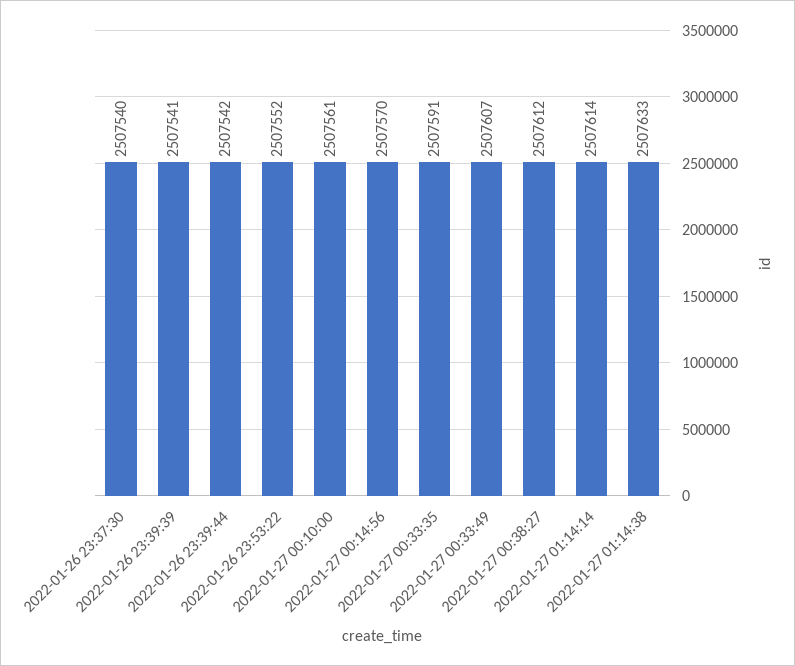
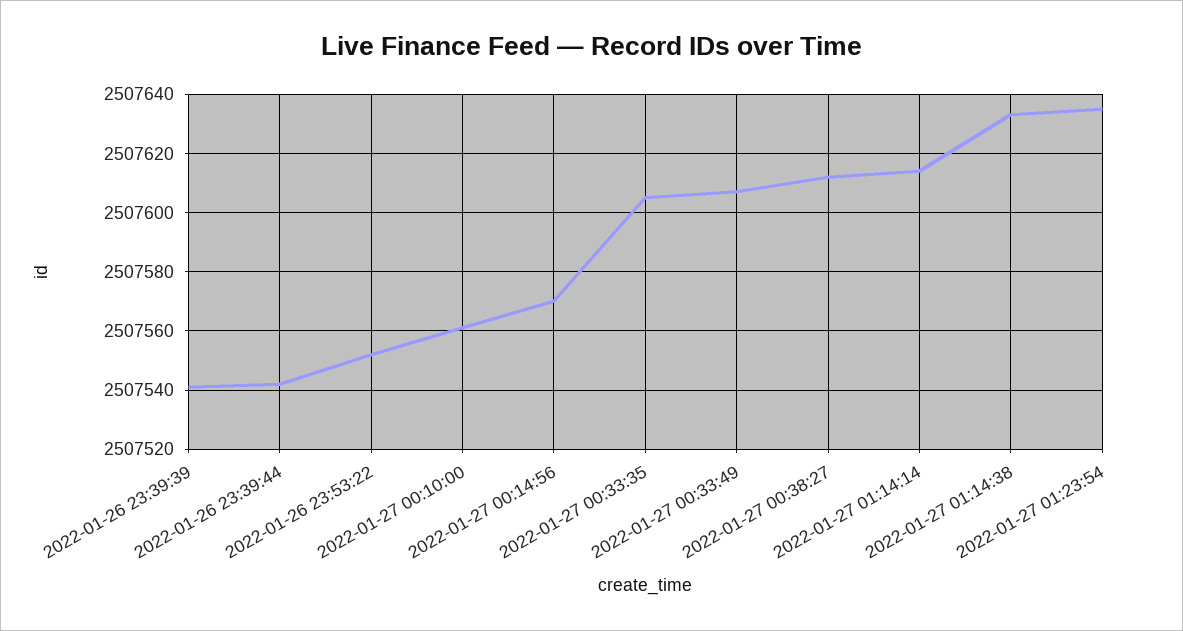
2022-01-26 23:37:30: 2507540 -> none
2022-01-27 00:33:35: 2507591 -> 2507605
2022-01-27 01:23:54: none -> 2507635

